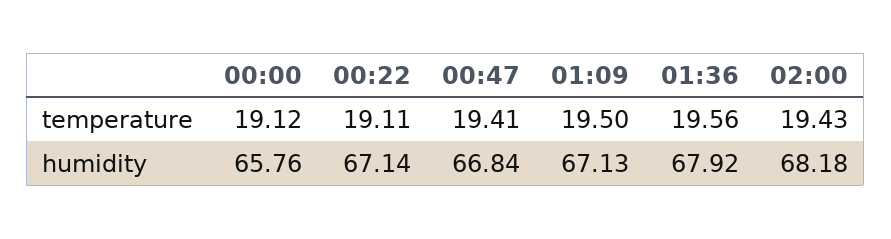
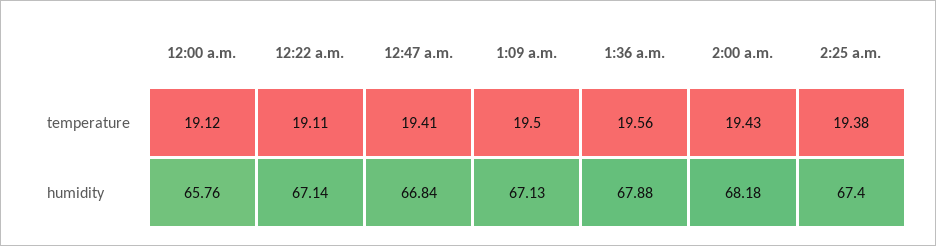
01:36, humidity: 67.92 -> 67.88
2:25 a.m., temperature: none -> 19.38
2:25 a.m., humidity: none -> 67.4

